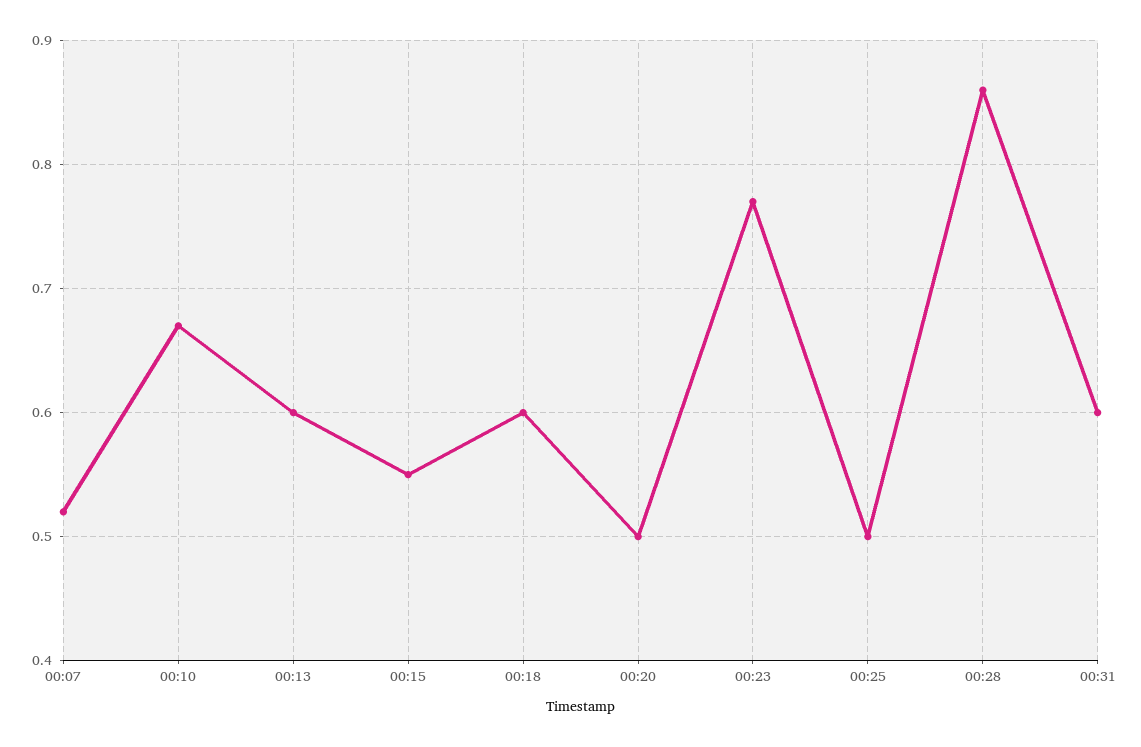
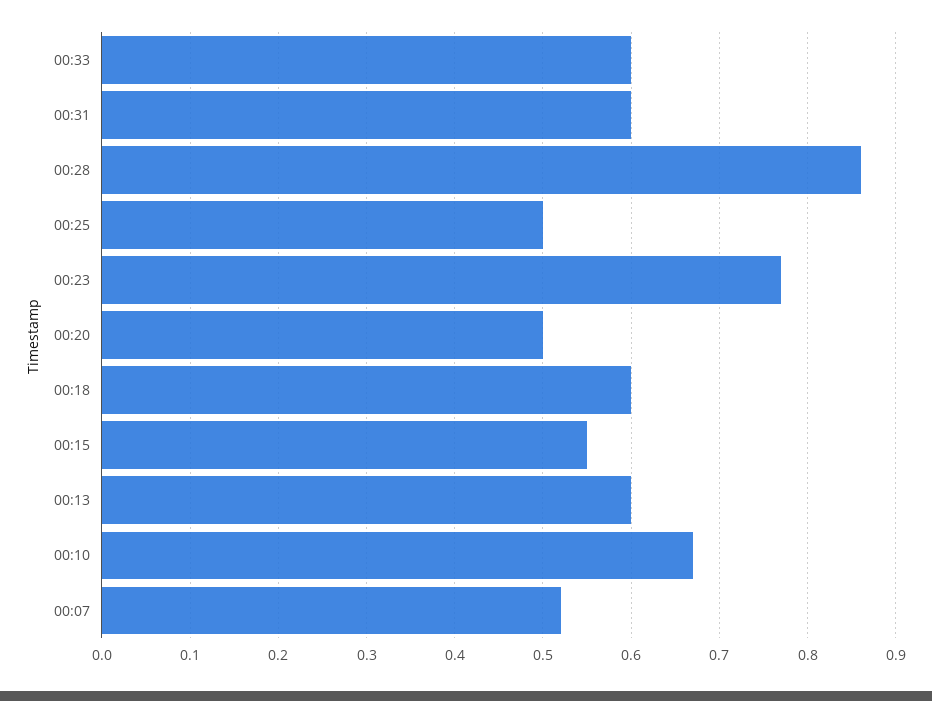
00:33: none -> 0.6

